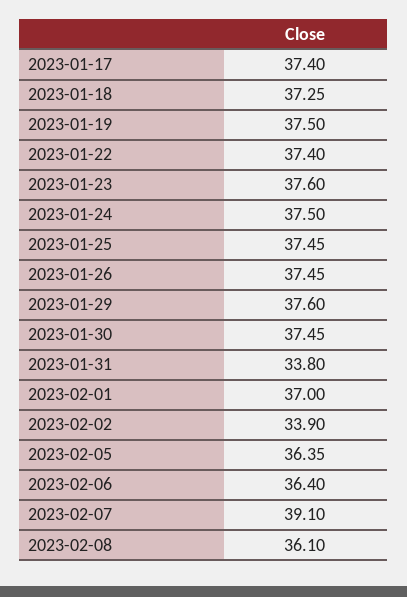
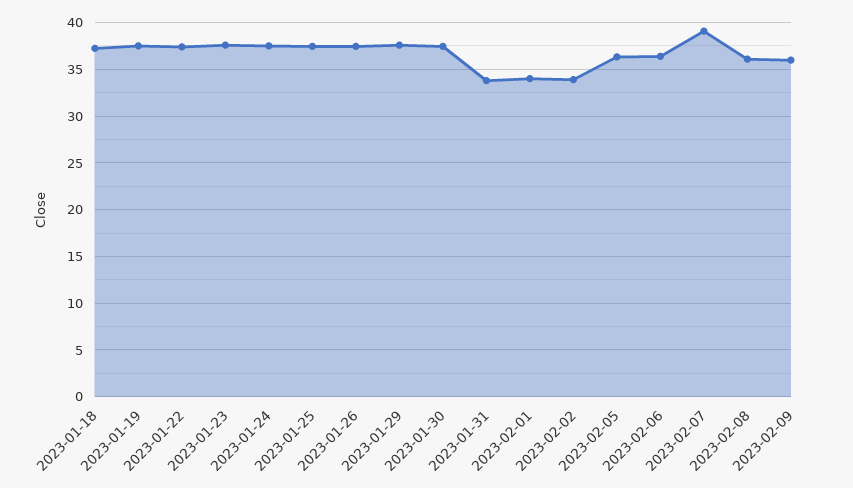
2023-01-17: 37.4 -> none
2023-02-01: 37 -> 34
2023-02-09: none -> 36

